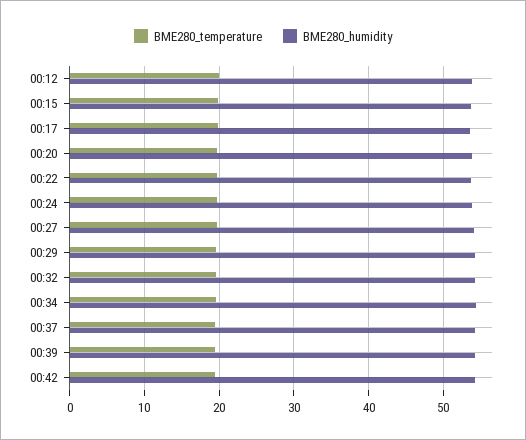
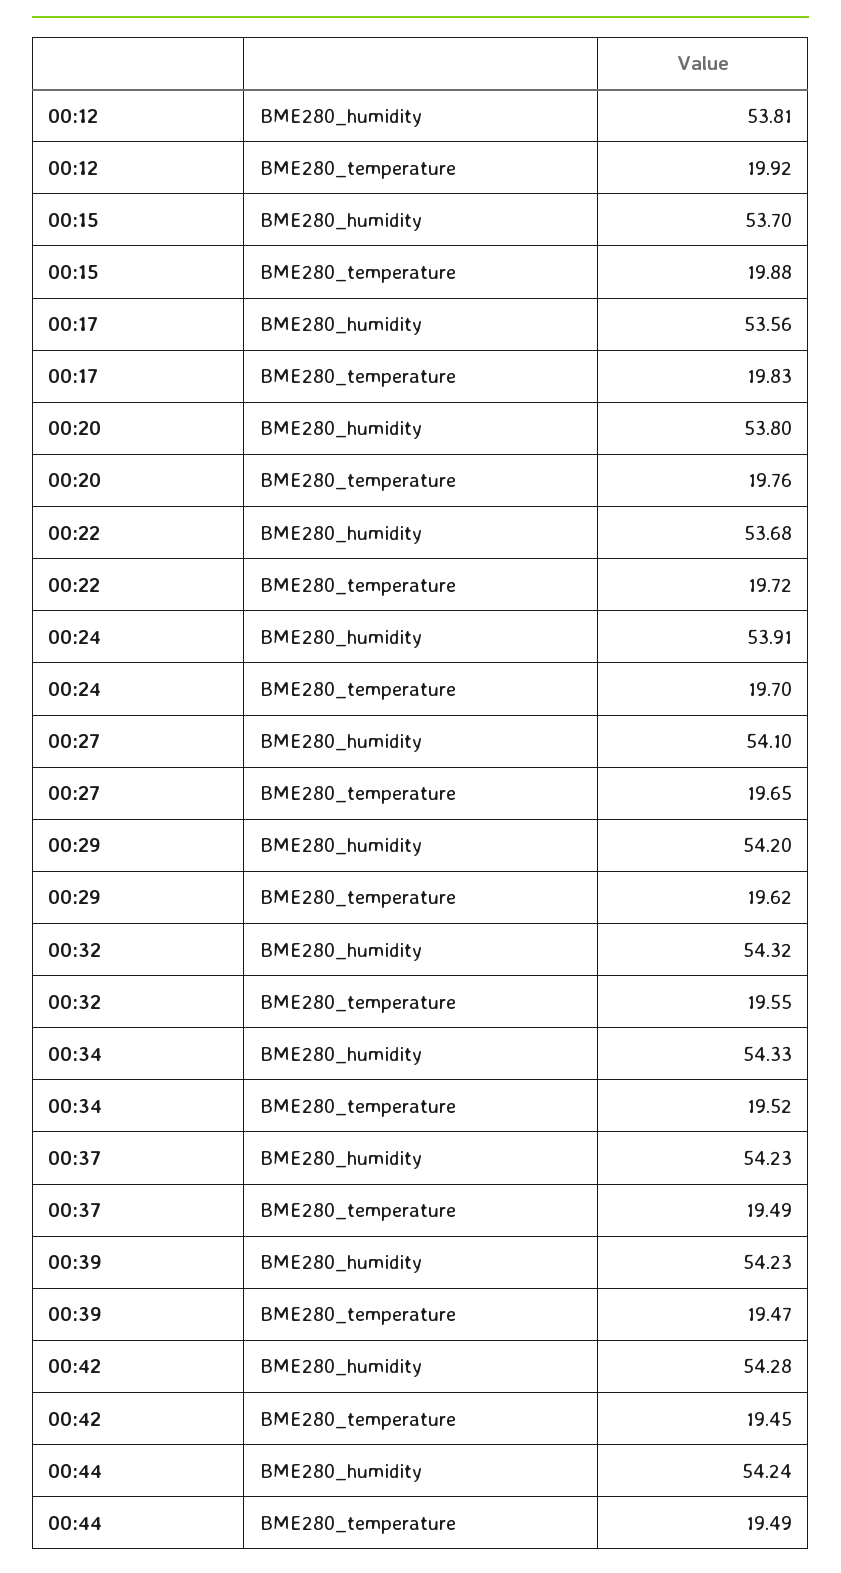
BME280_humidity, 00:44: none -> 54.24
BME280_temperature, 00:44: none -> 19.49

